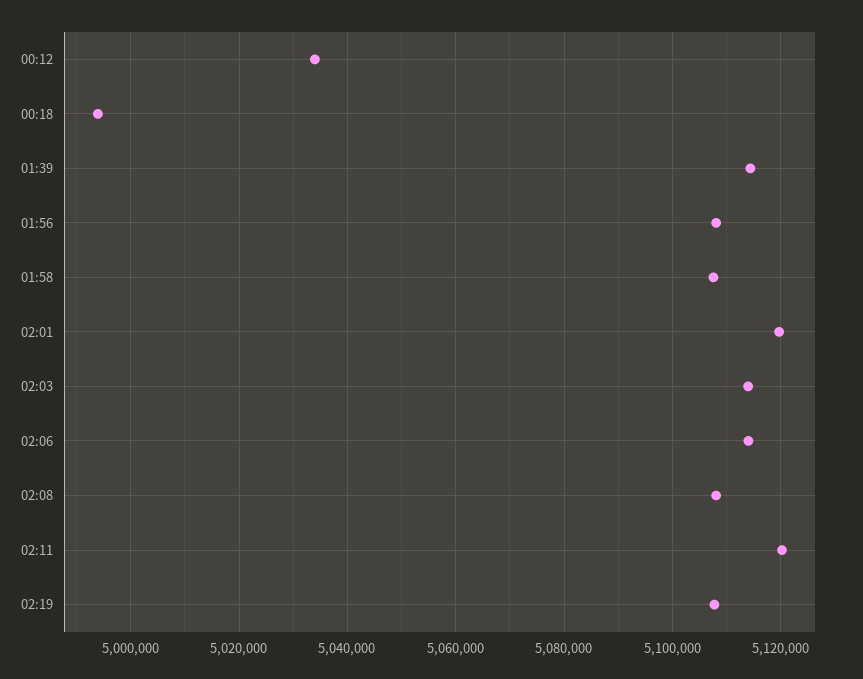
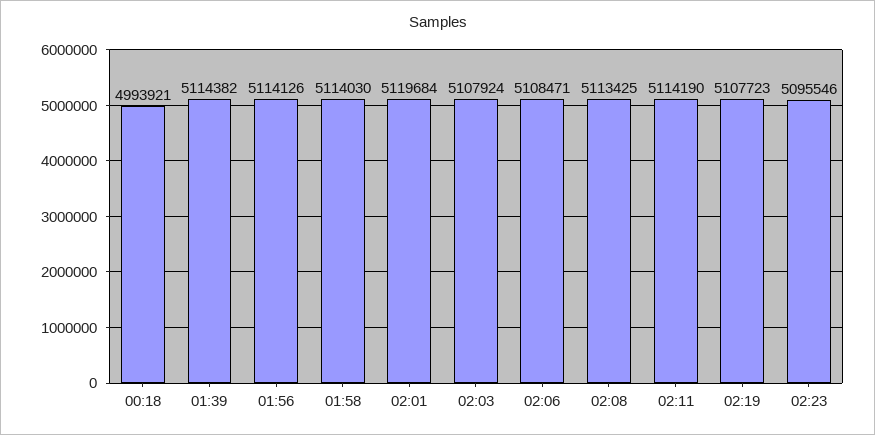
00:12: 5034000 -> none
01:56: 5108000 -> 5114126
01:58: 5108000 -> 5114030
02:03: 5114000 -> 5107924
02:06: 5114000 -> 5108471
02:08: 5108000 -> 5113425
02:11: 5120000 -> 5114190
02:23: none -> 5095546

